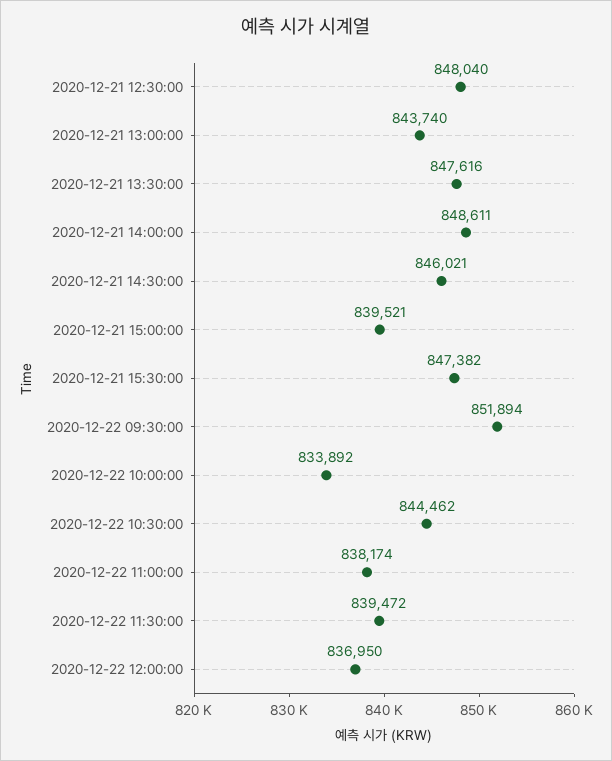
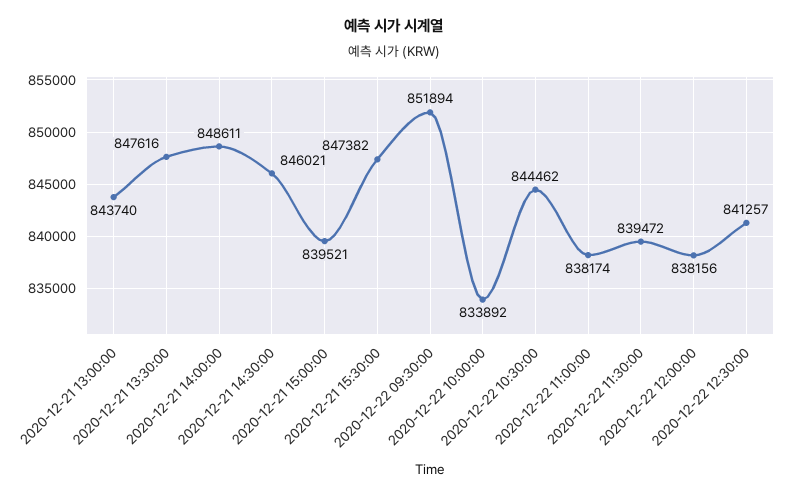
2020-12-21 12:30:00: 848040 -> none
2020-12-22 12:00:00: 836950 -> 838156
2020-12-22 12:30:00: none -> 841257

